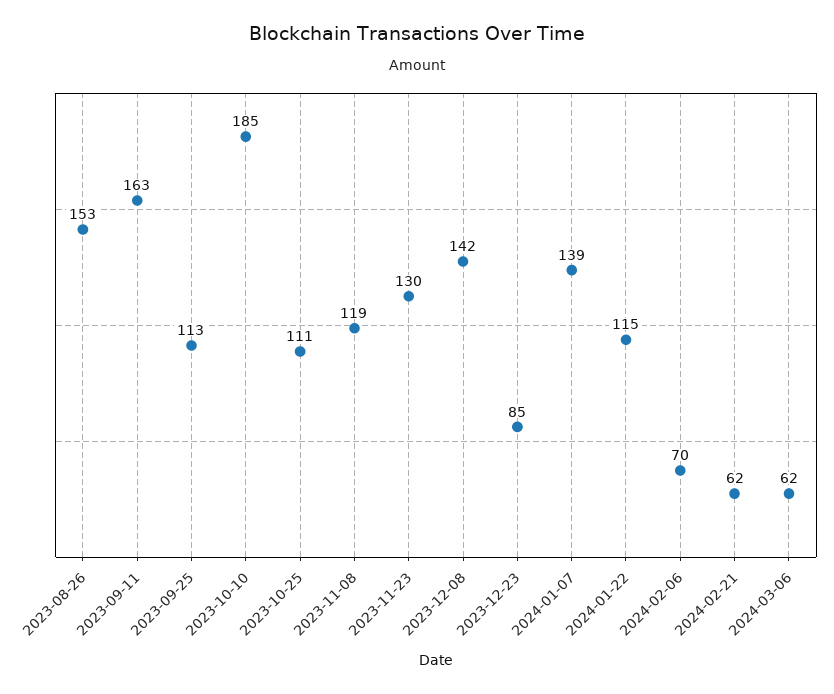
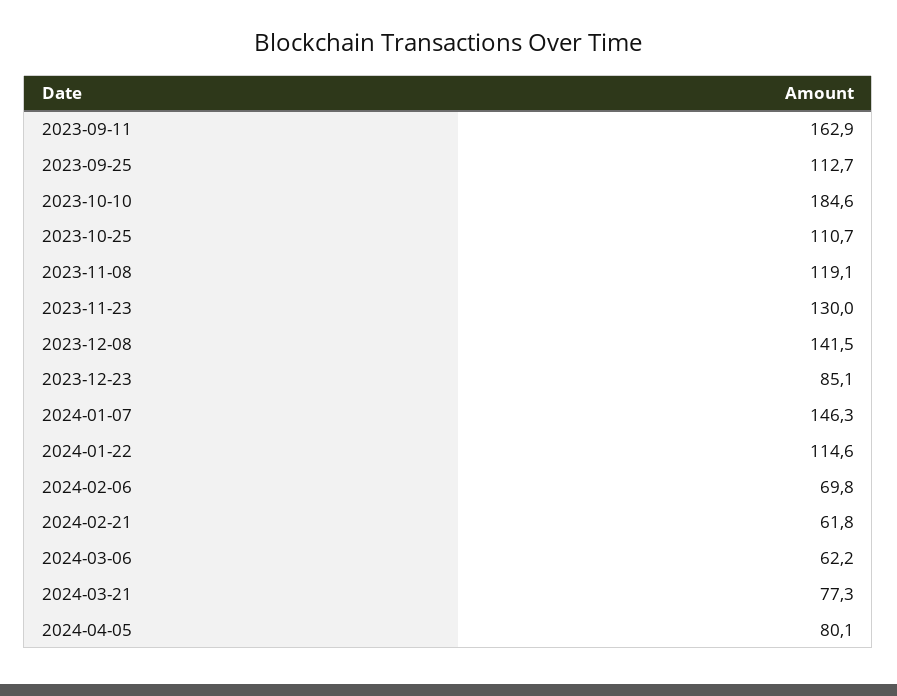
2023-08-26: 153 -> none
2024-01-07: 139 -> 146.3
2024-03-21: none -> 77.3
2024-04-05: none -> 80.1

